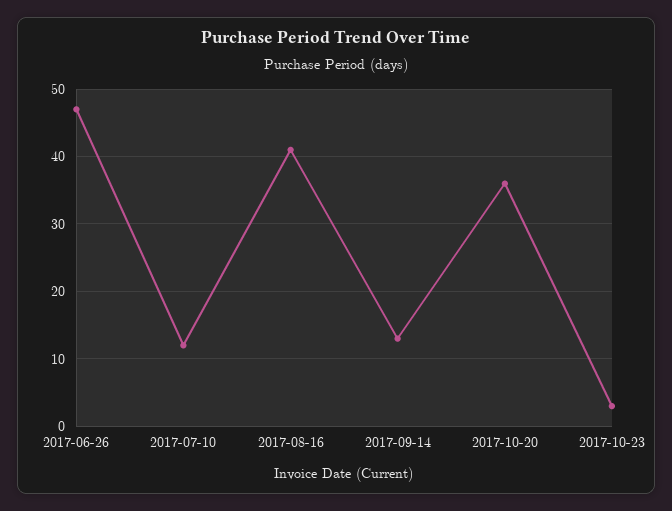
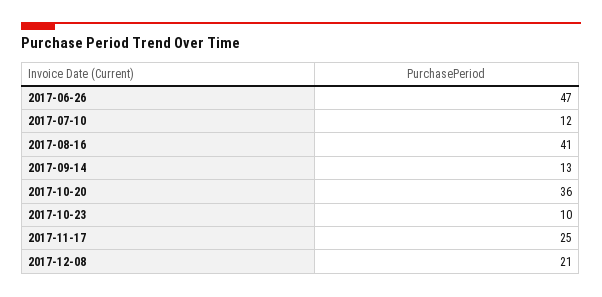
2017-10-23: 3 -> 10
2017-11-17: none -> 25
2017-12-08: none -> 21

